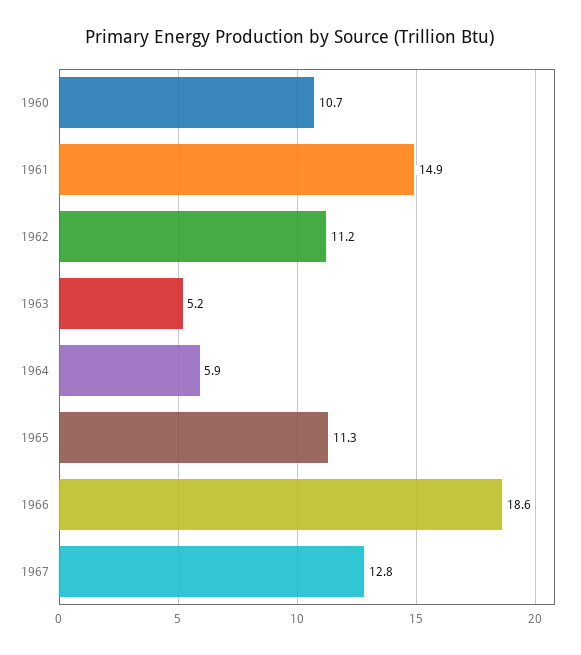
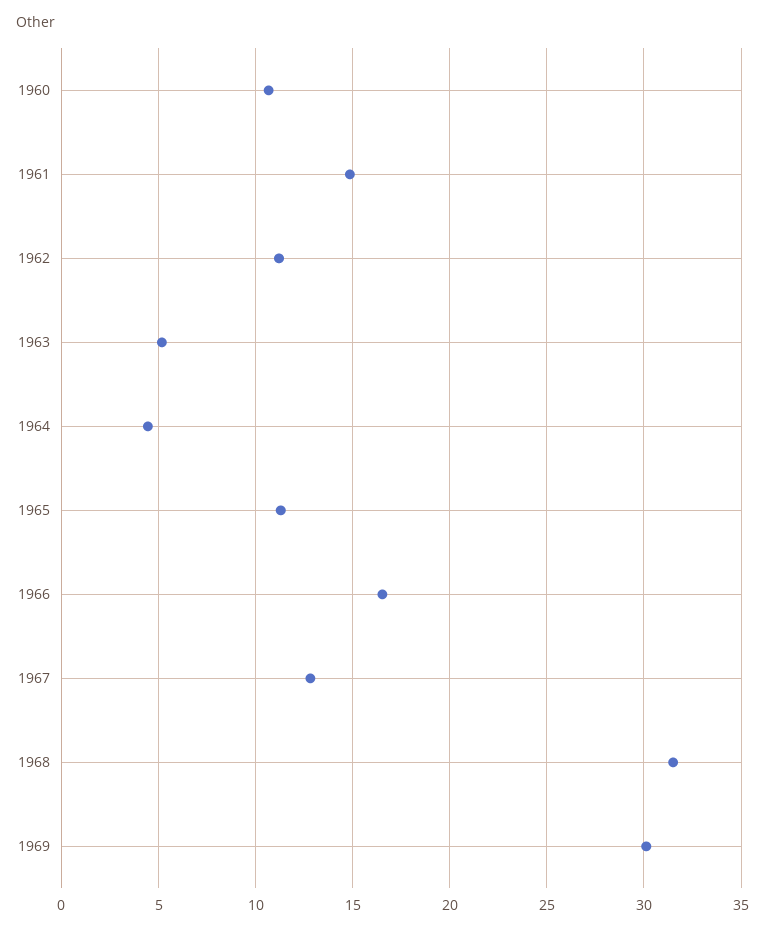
1964: 5.9 -> 4.5
1966: 18.6 -> 16.5
1968: none -> 31.5
1969: none -> 30

